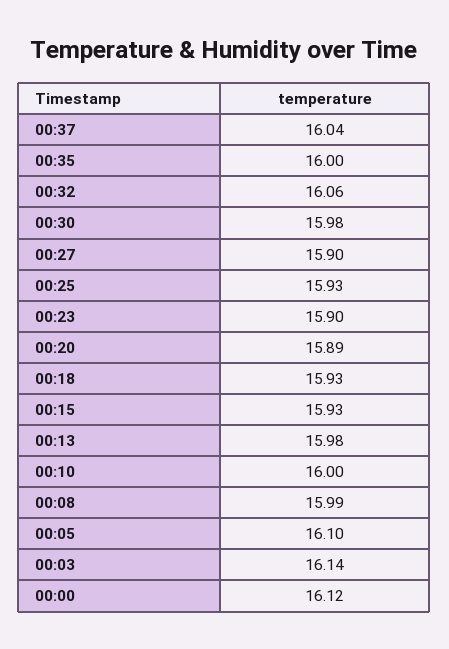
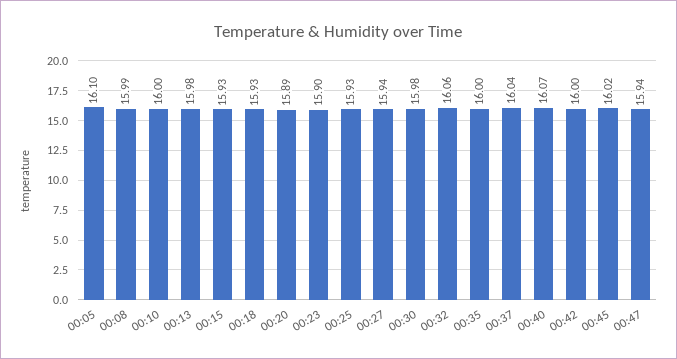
00:27: 15.9 -> 15.94
00:03: 16.14 -> none
00:00: 16.12 -> none
00:40: none -> 16.07
00:42: none -> 16
00:45: none -> 16.02
00:47: none -> 15.94

